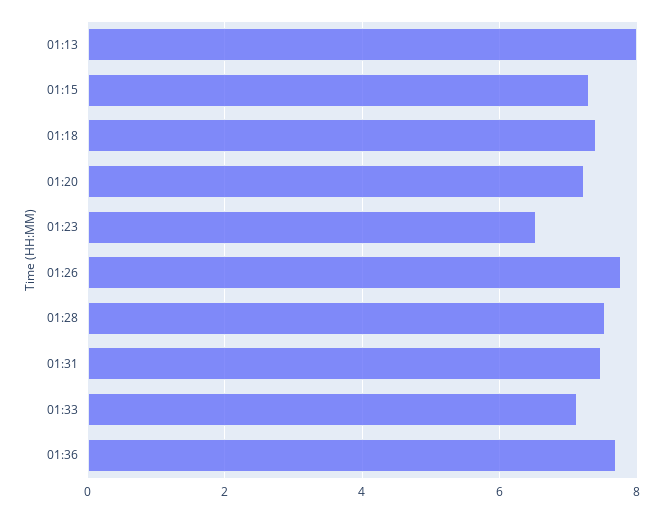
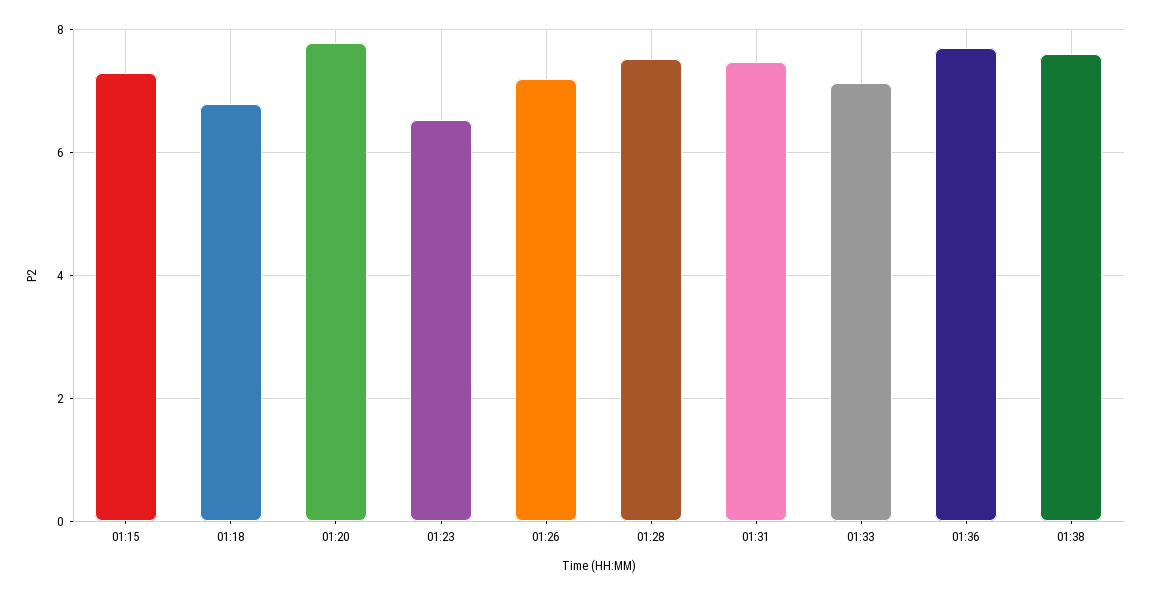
01:13: 8 -> none
01:18: 7.4 -> 6.8
01:20: 7.2 -> 7.8
01:26: 7.8 -> 7.2
01:38: none -> 7.6

